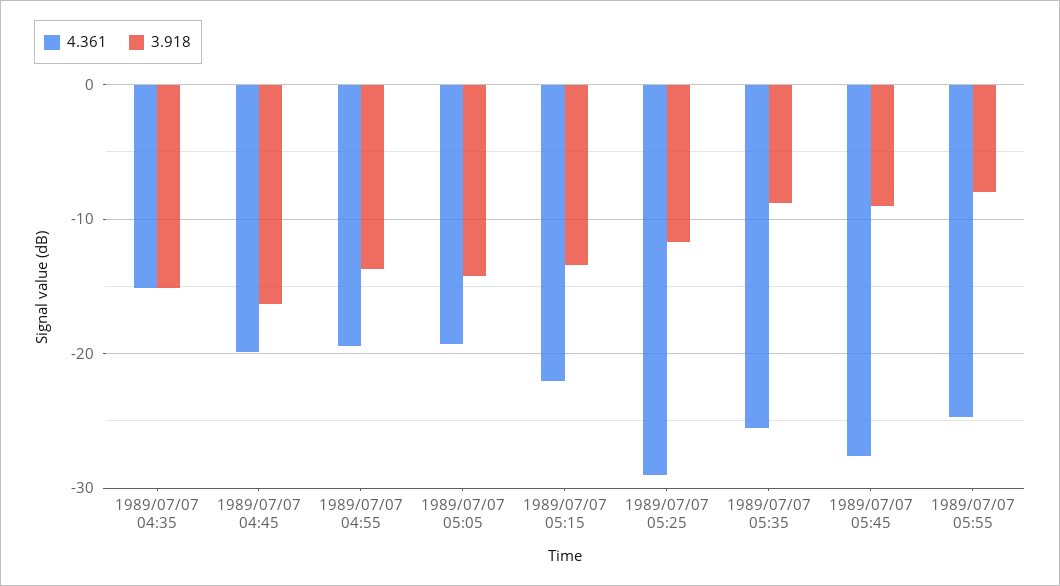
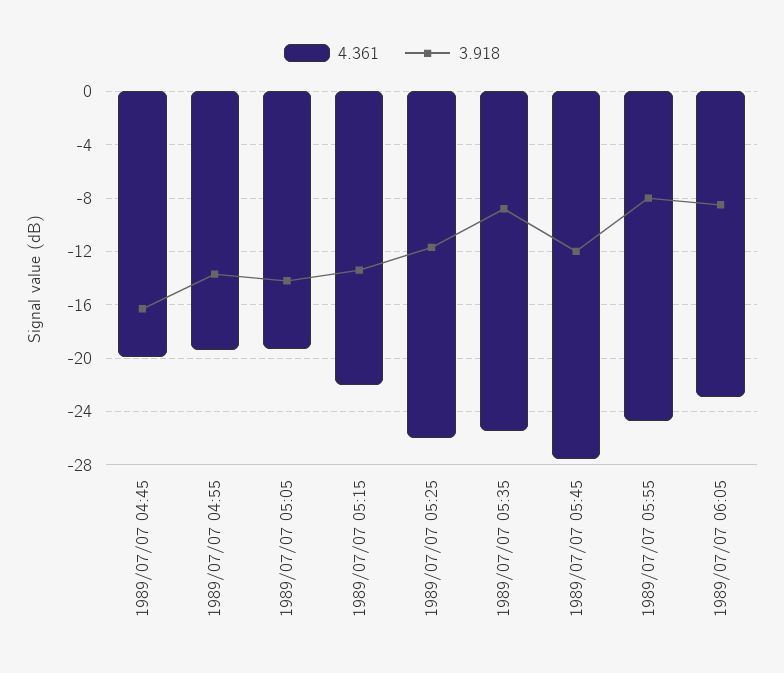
4.361, 1989/07/07 04:35: -15 -> none
3.918, 1989/07/07 04:35: -15 -> none
4.361, 1989/07/07 05:25: -29 -> -26
3.918, 1989/07/07 05:45: -9 -> -12
4.361, 1989/07/07 06:05: none -> -23
3.918, 1989/07/07 06:05: none -> -8.5

